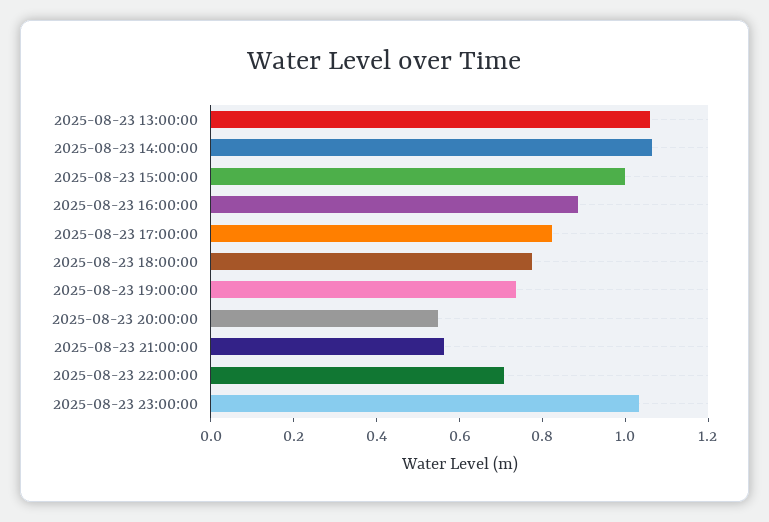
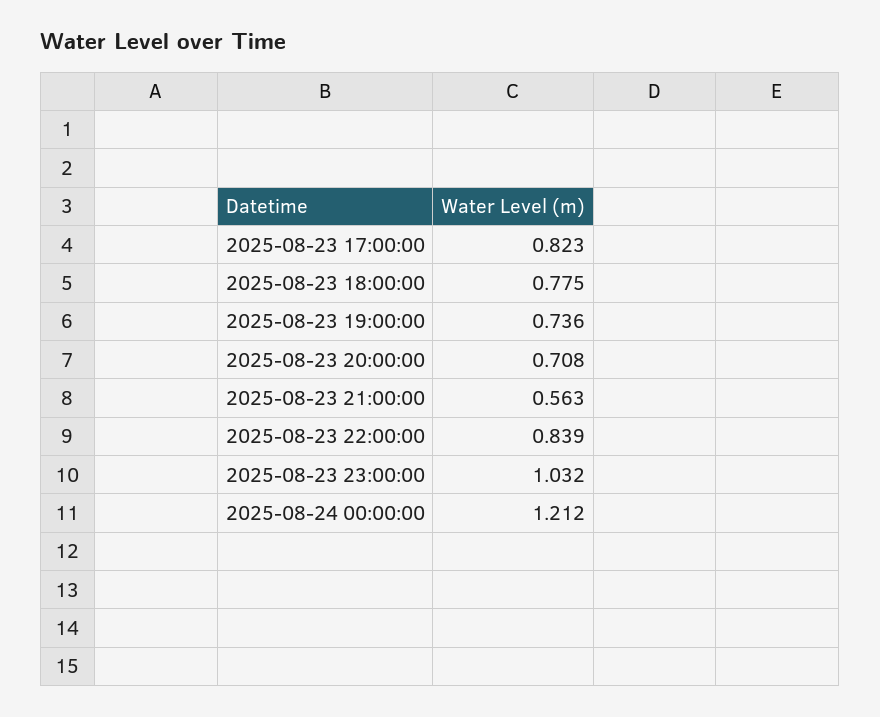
2025-08-23 13:00:00: 1.05 -> none
2025-08-23 14:00:00: 1.05 -> none
2025-08-23 15:00:00: 1 -> none
2025-08-23 16:00:00: 0.9 -> none
2025-08-23 20:00:00: 0.55 -> 0.708
2025-08-23 22:00:00: 0.7 -> 0.839
2025-08-24 00:00:00: none -> 1.212

